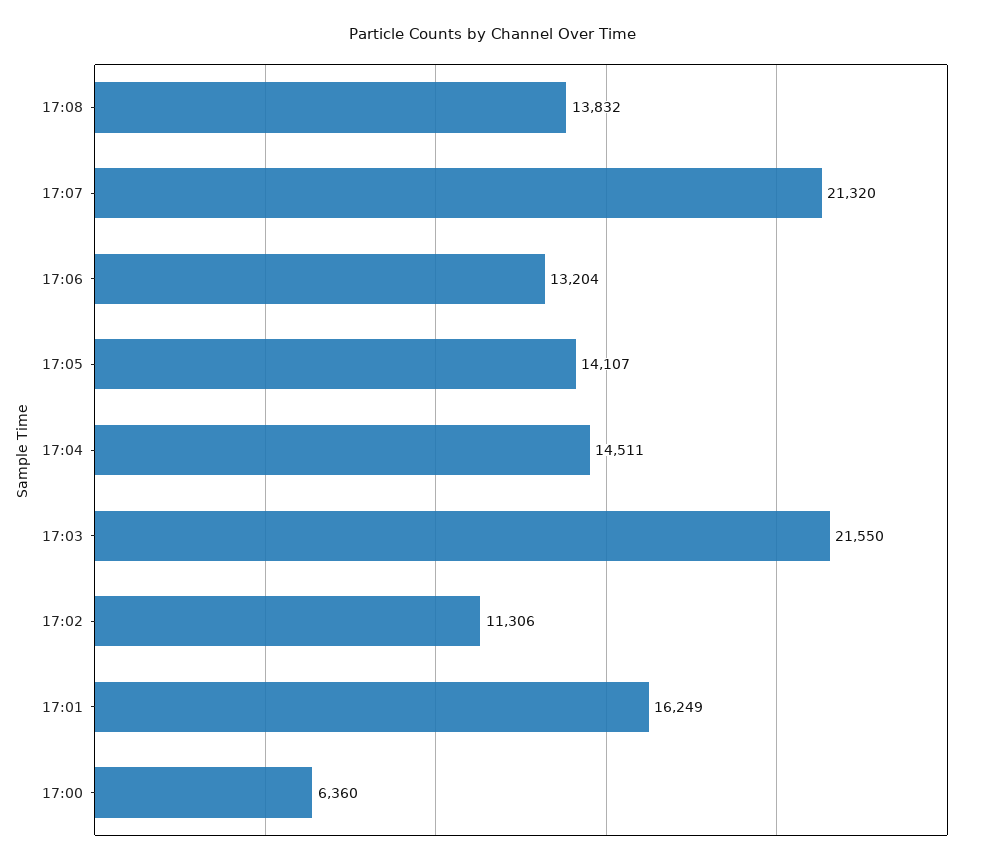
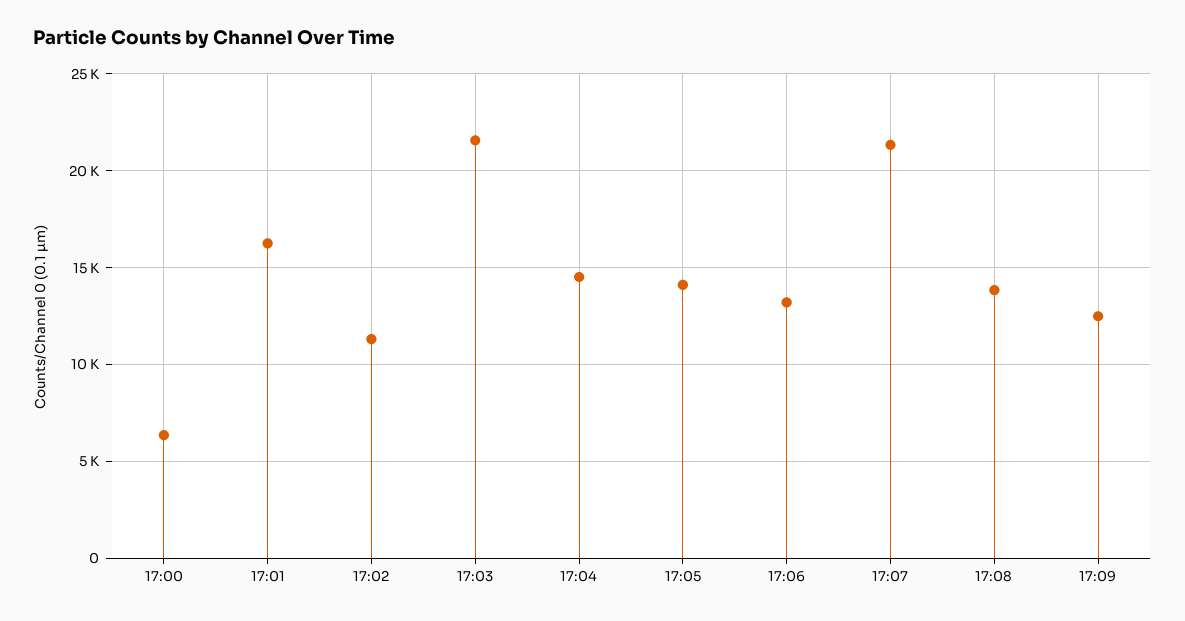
17:09: none -> 12500

